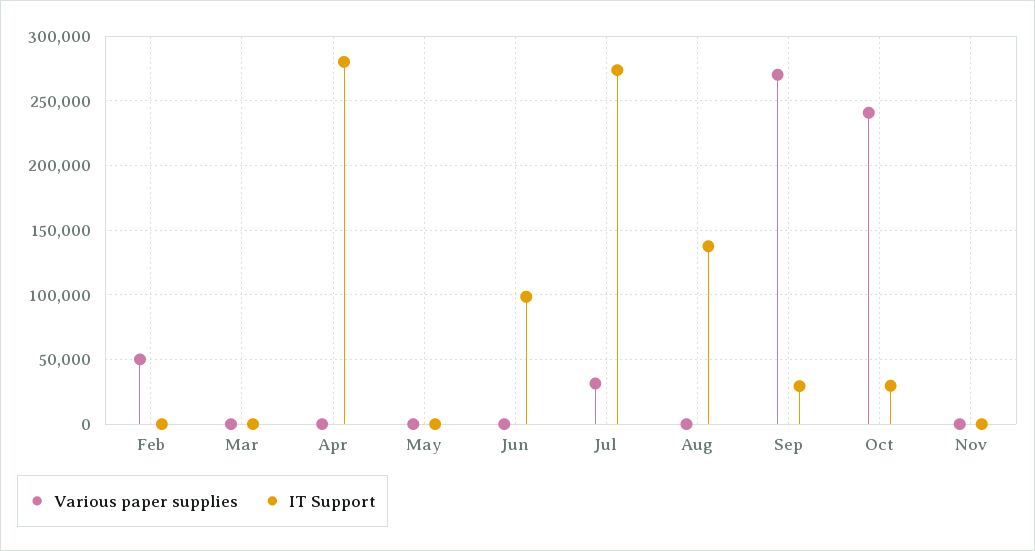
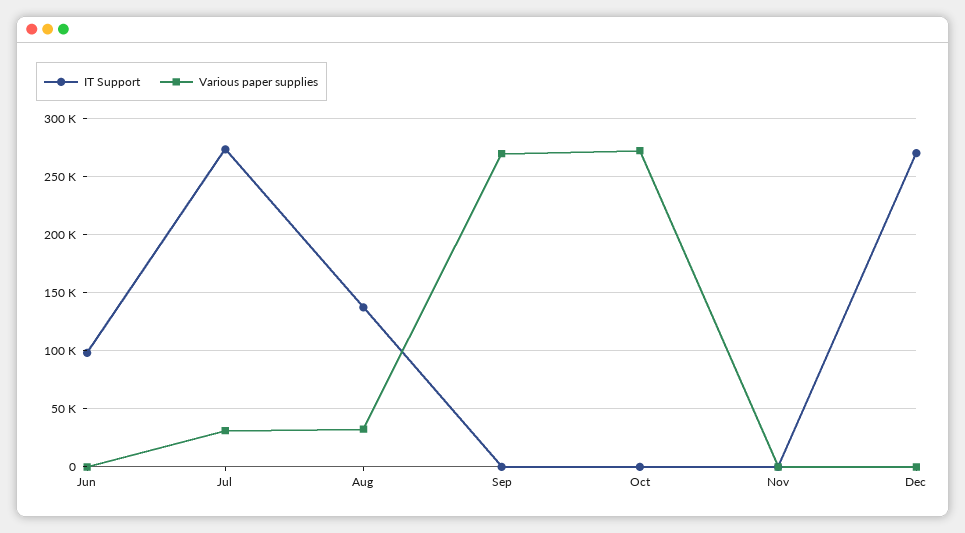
Various paper supplies, Feb: 50000 -> none
IT Support, Feb: 0 -> none
Various paper supplies, Mar: 0 -> none
IT Support, Mar: 0 -> none
Various paper supplies, Apr: 0 -> none
IT Support, Apr: 280000 -> none
Various paper supplies, May: 0 -> none
IT Support, May: 0 -> none
Various paper supplies, Aug: 0 -> 30000
IT Support, Sep: 30000 -> 0
Various paper supplies, Oct: 240000 -> 270000
IT Support, Oct: 30000 -> 0
IT Support, Dec: none -> 270000
Various paper supplies, Dec: none -> 0

